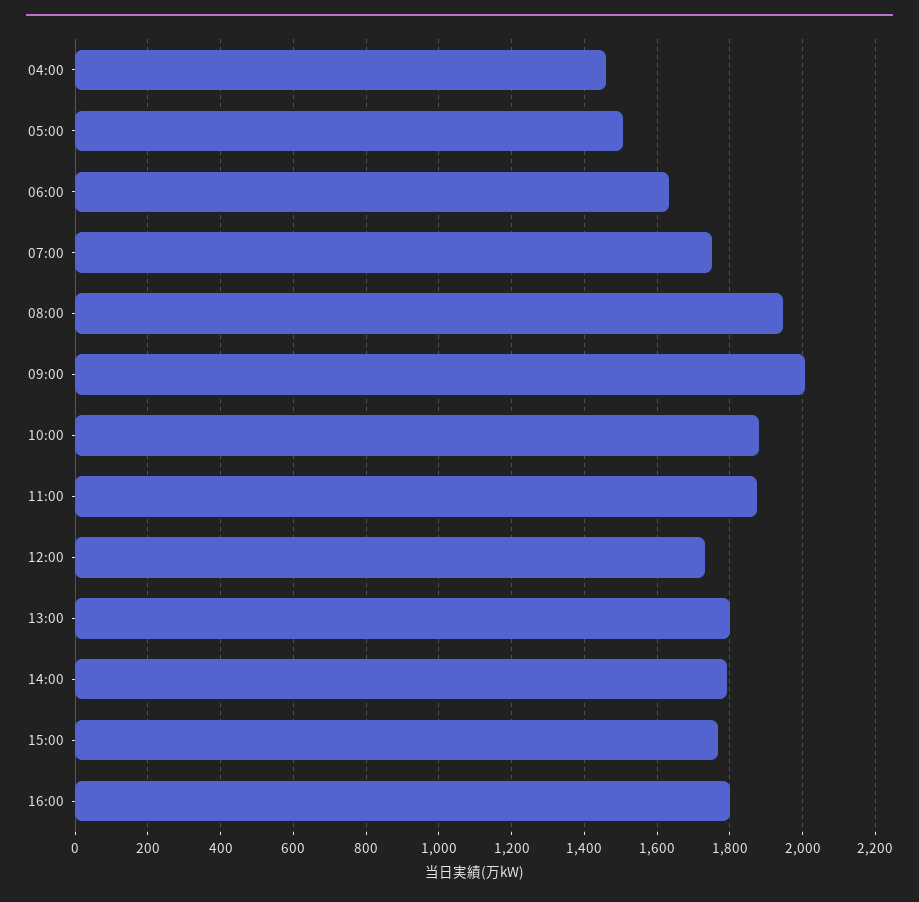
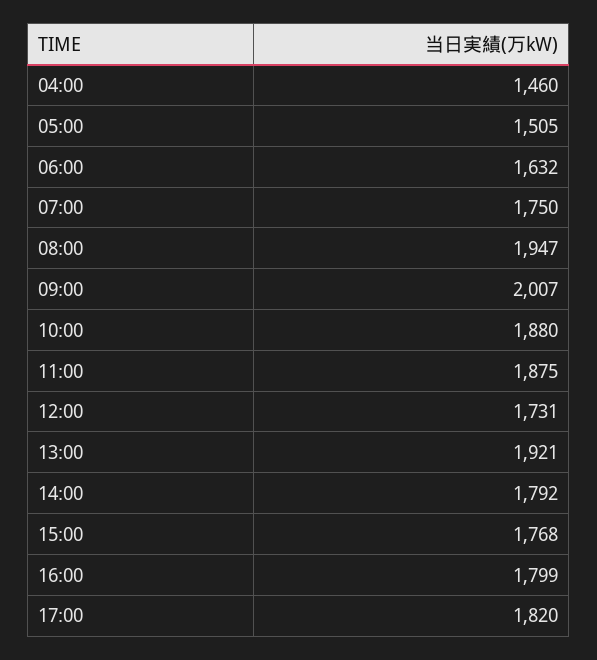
13:00: 1800 -> 1921
17:00: none -> 1820

